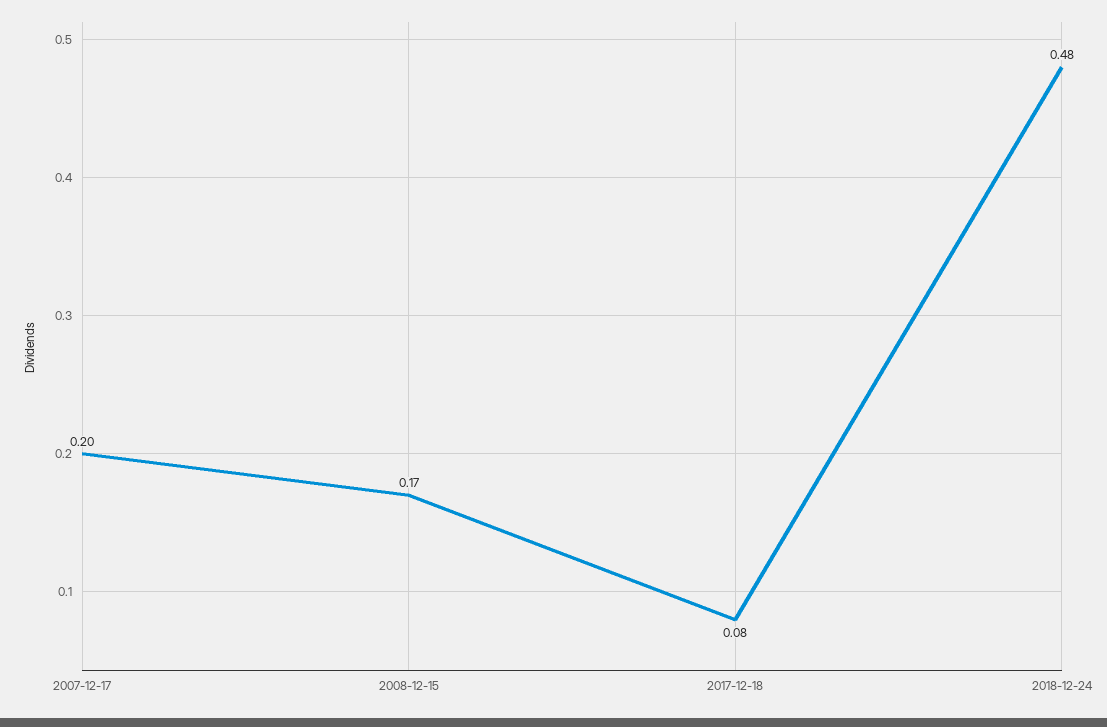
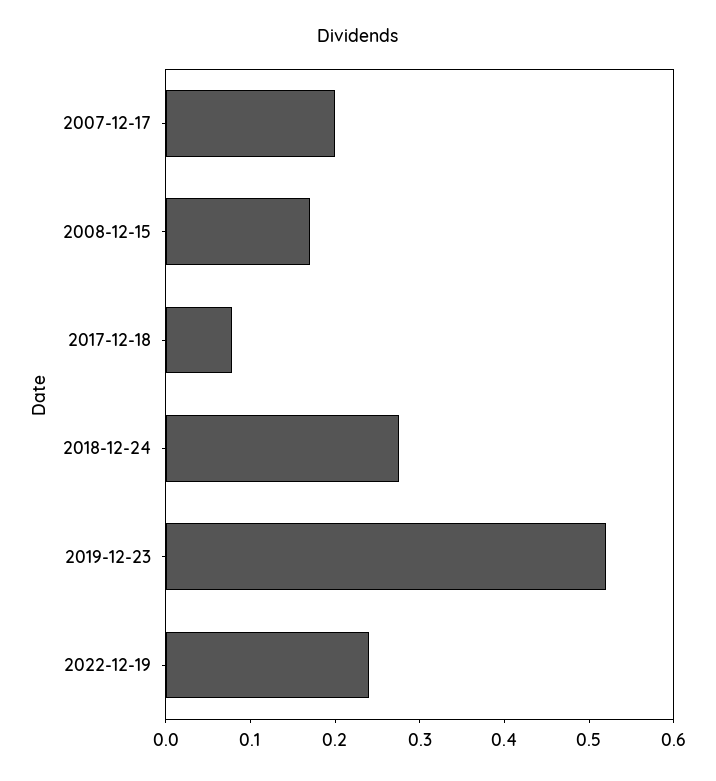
2018-12-24: 0.48 -> 0.28
2019-12-23: none -> 0.52
2022-12-19: none -> 0.24

